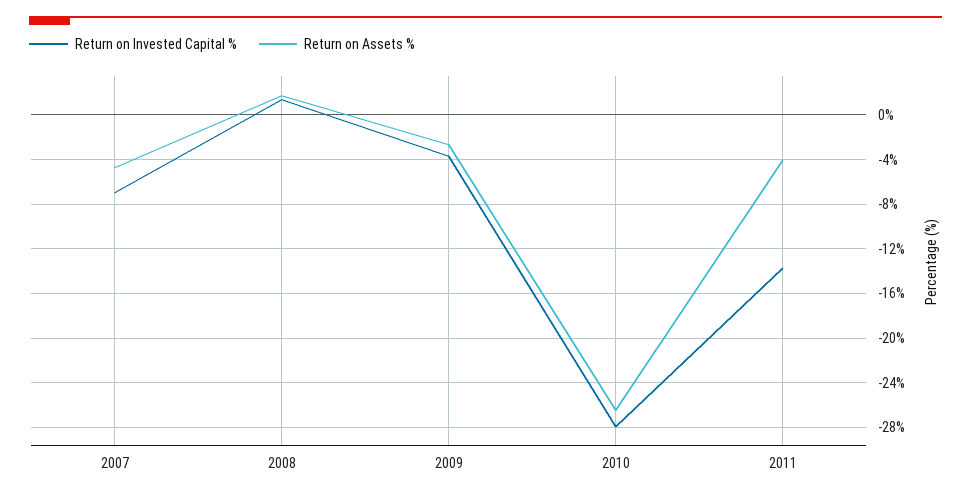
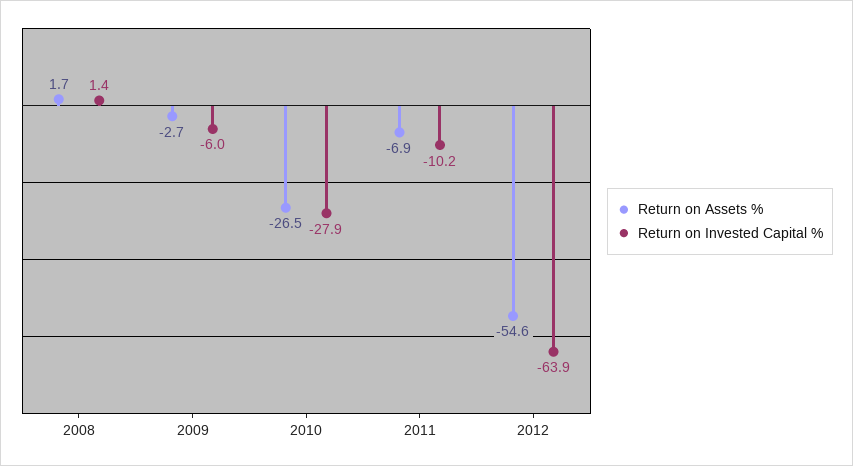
Return on Invested Capital %, 2007: -7 -> none
Return on Assets %, 2007: -5 -> none
Return on Invested Capital %, 2009: -4 -> -6
Return on Invested Capital %, 2011: -14 -> -10.2
Return on Assets %, 2011: -4 -> -6.9
Return on Assets %, 2012: none -> -54.6
Return on Invested Capital %, 2012: none -> -63.9

